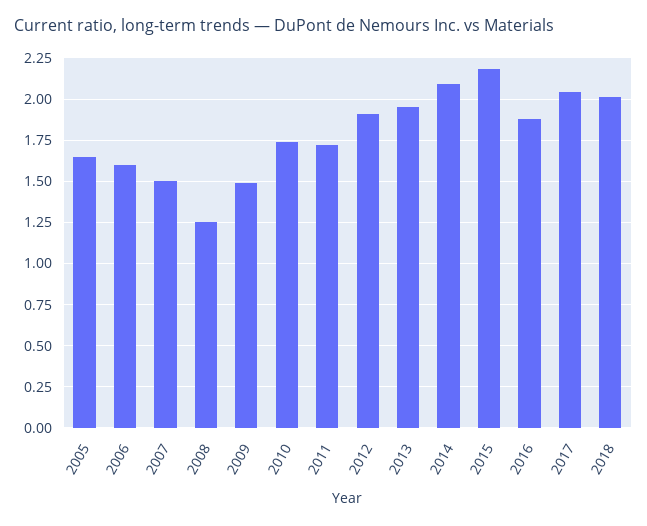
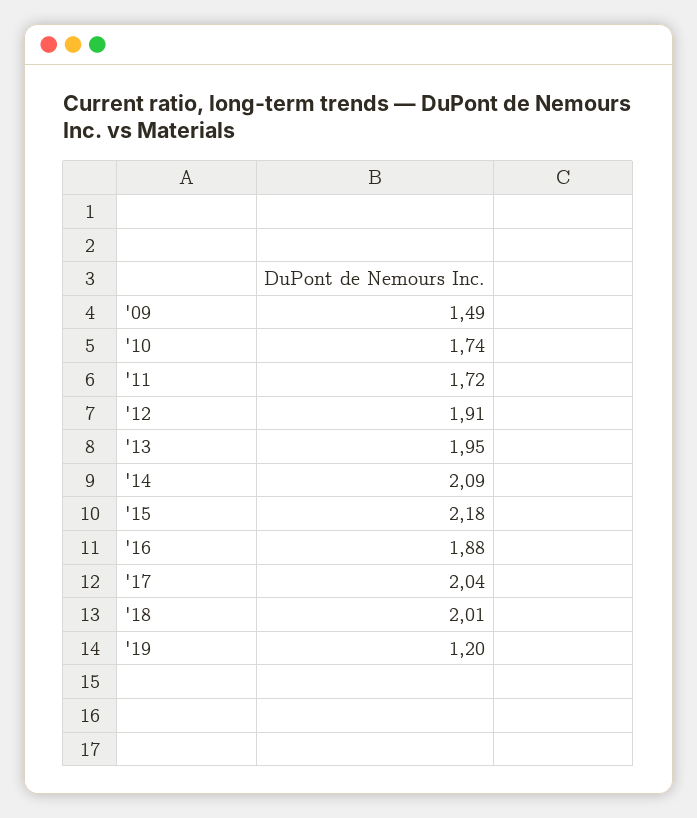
2005: 1.65 -> none
2006: 1.6 -> none
2007: 1.5 -> none
2008: 1.25 -> none
'19: none -> 1.2

